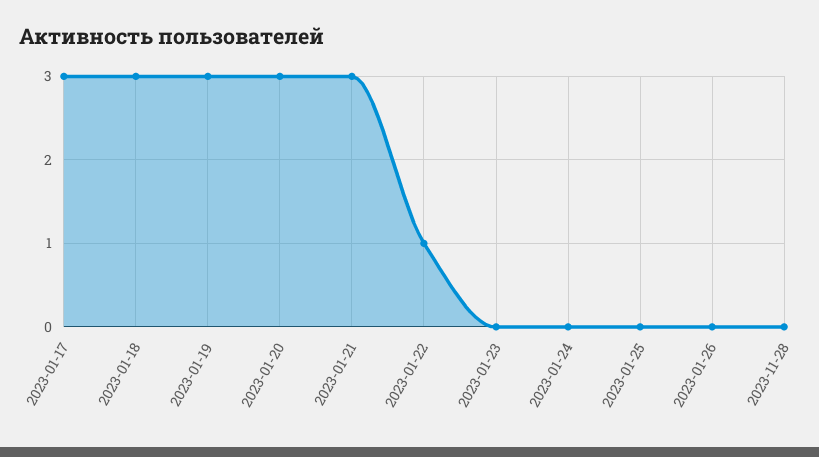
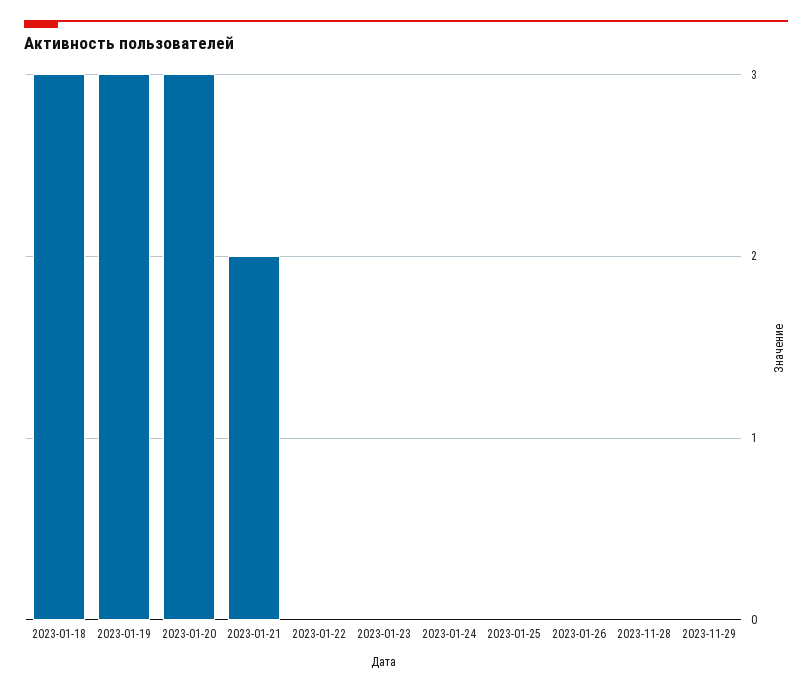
2023-01-17: 3 -> none
2023-01-21: 3 -> 2
2023-01-22: 1 -> 0
2023-11-29: none -> 0

